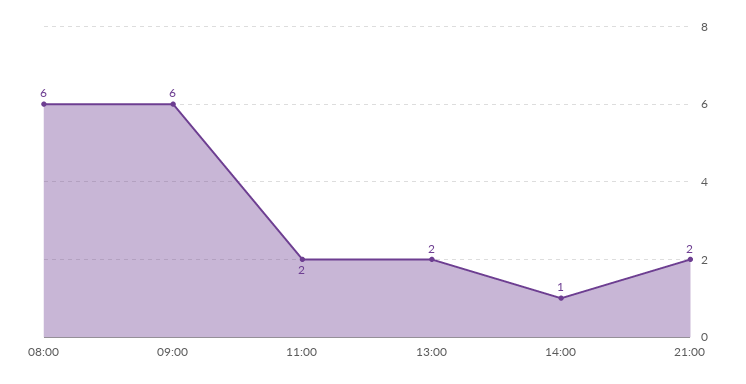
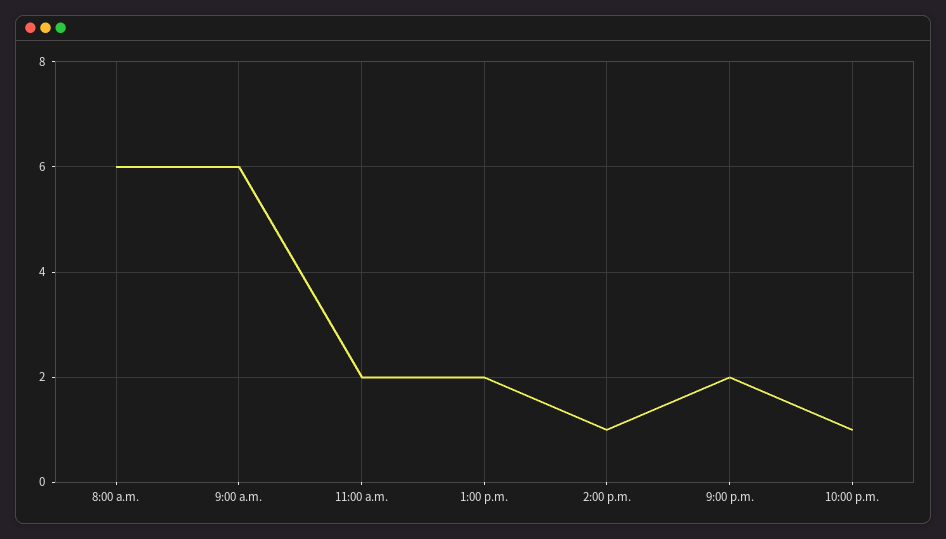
10:00 p.m.: none -> 1

